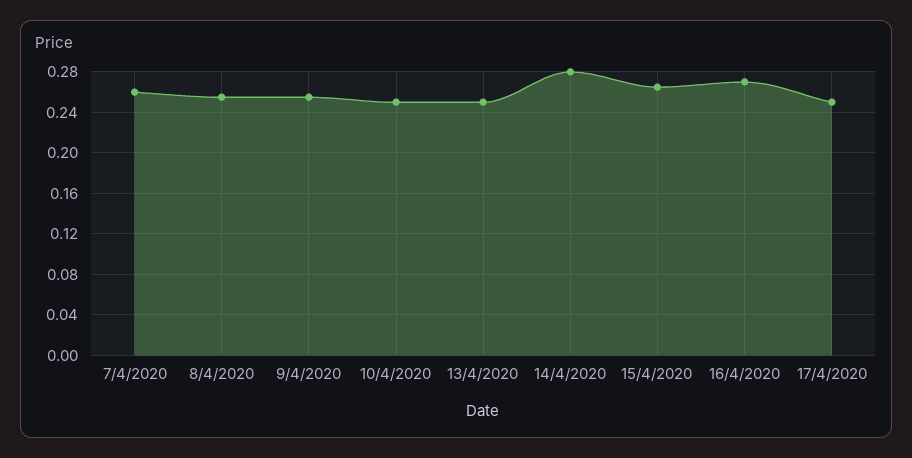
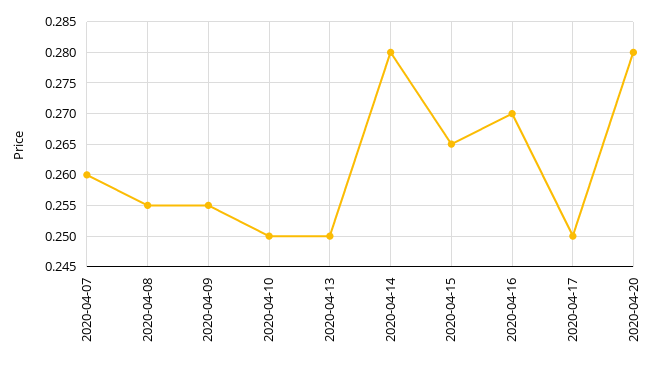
2020-04-20: none -> 0.28

